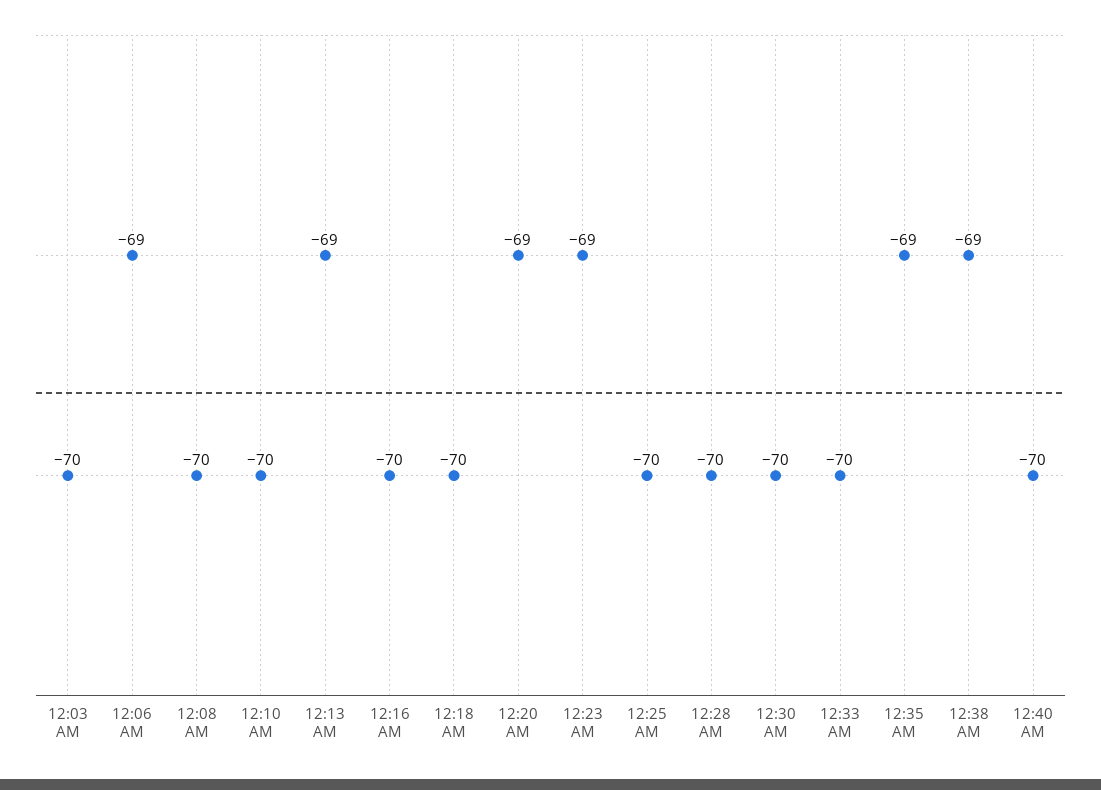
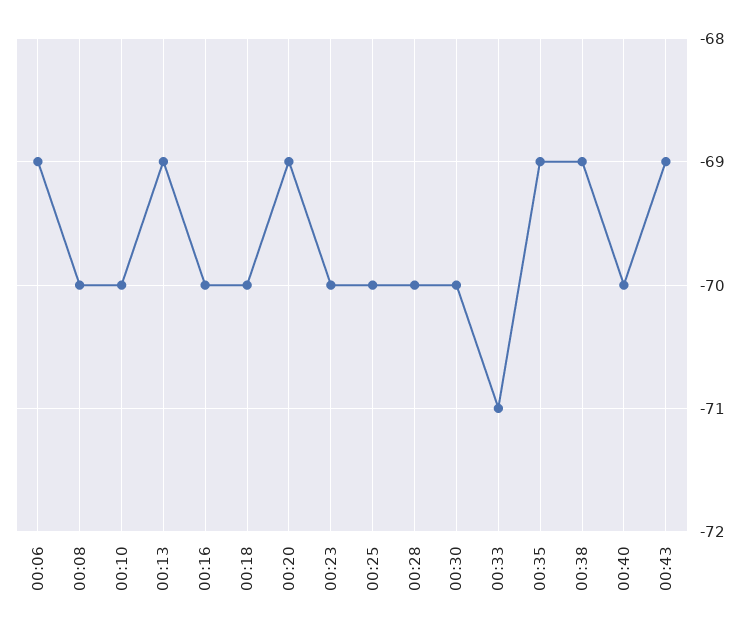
12:03 AM: -70 -> none
12:23 AM: -69 -> -70
12:33 AM: -70 -> -71
00:43: none -> -69

